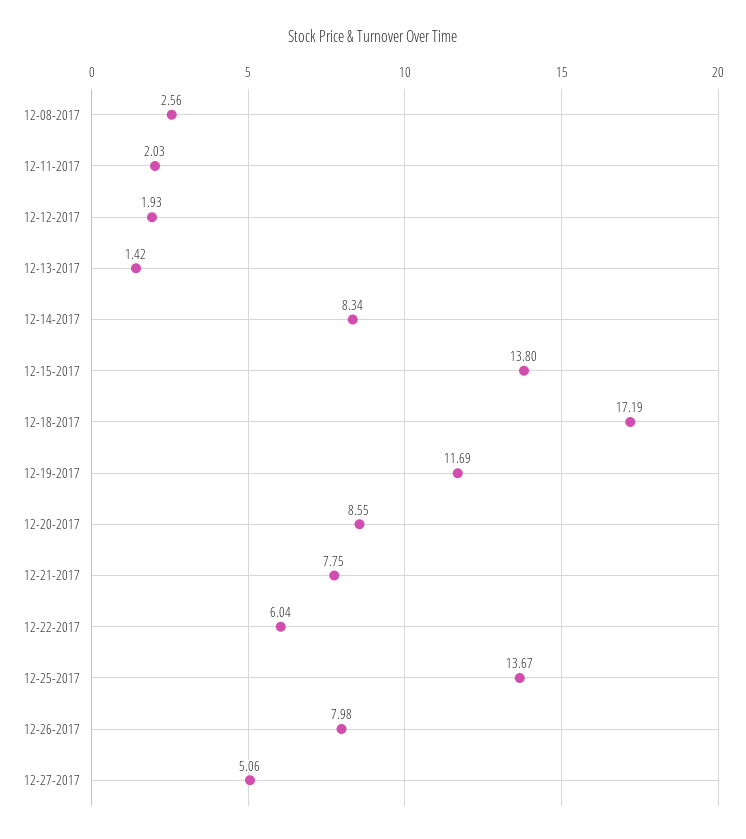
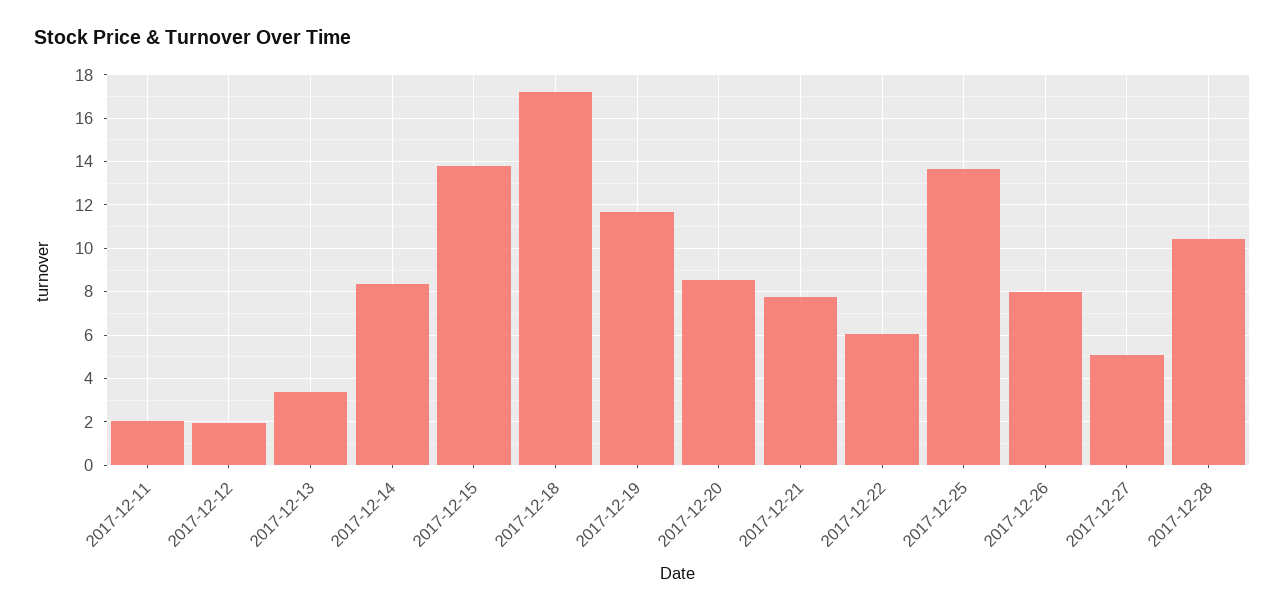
12-08-2017: 2.56 -> none
12-13-2017: 1.42 -> 3.5
2017-12-28: none -> 10.5

